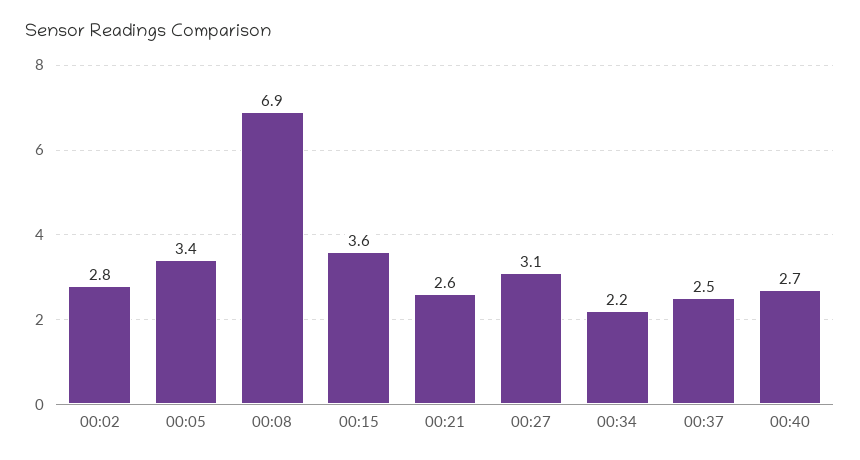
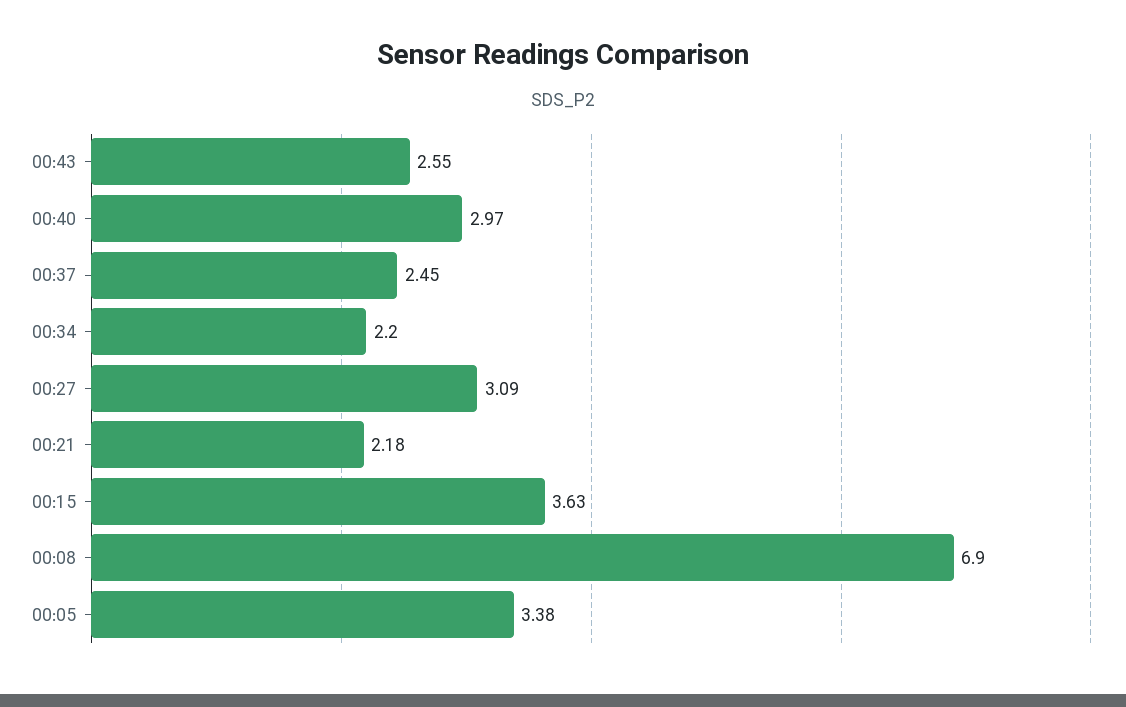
00:02: 2.8 -> none
00:21: 2.6 -> 2.18
00:40: 2.7 -> 2.97
00:43: none -> 2.55

